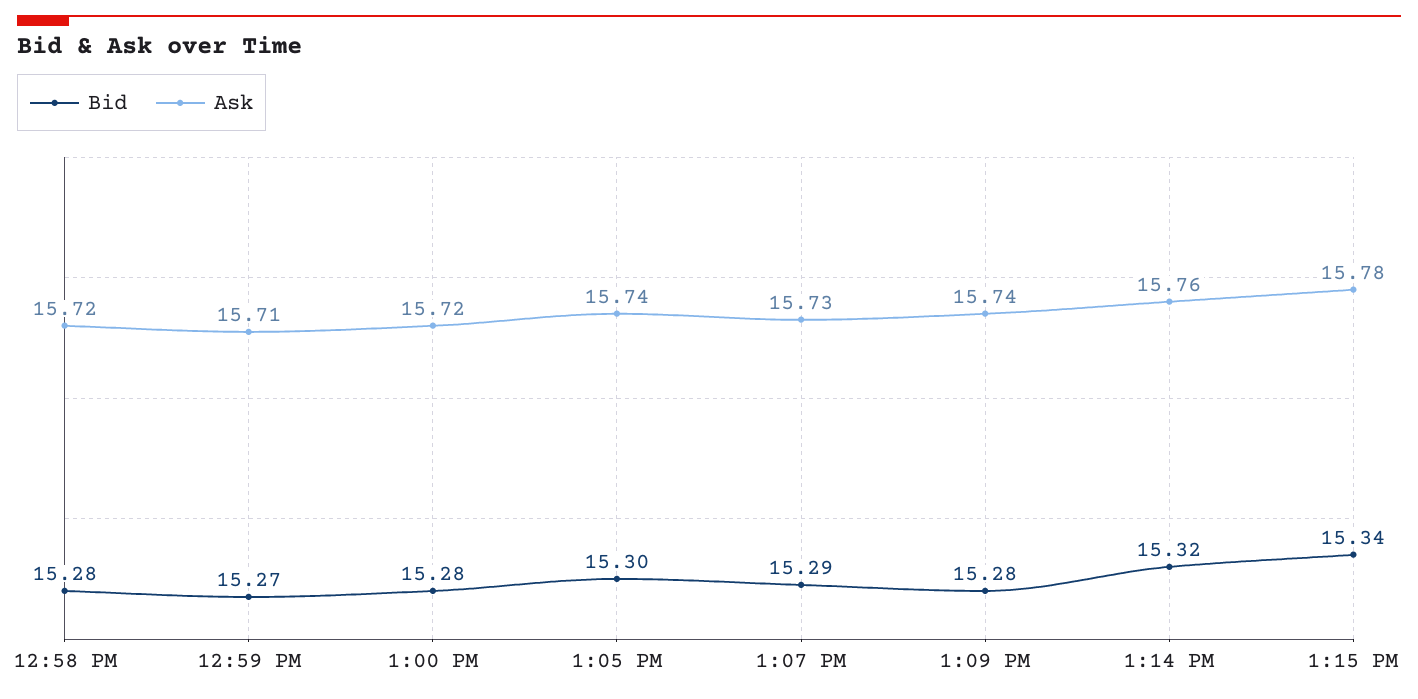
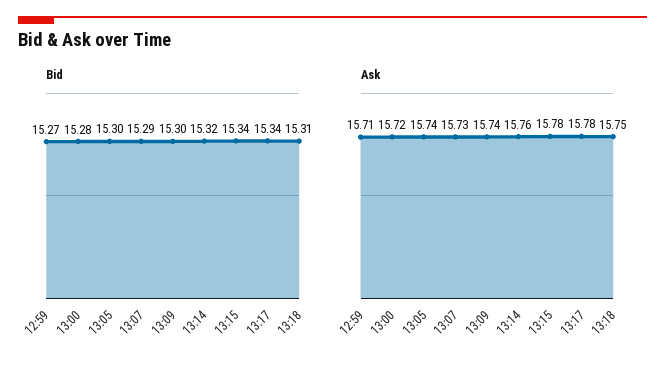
Bid, 12:58 PM: 15.28 -> none
Ask, 12:58 PM: 15.72 -> none
Bid, 1:09 PM: 15.28 -> 15.3
Bid, 13:17: none -> 15.34
Bid, 13:18: none -> 15.31
Ask, 13:17: none -> 15.78
Ask, 13:18: none -> 15.75

